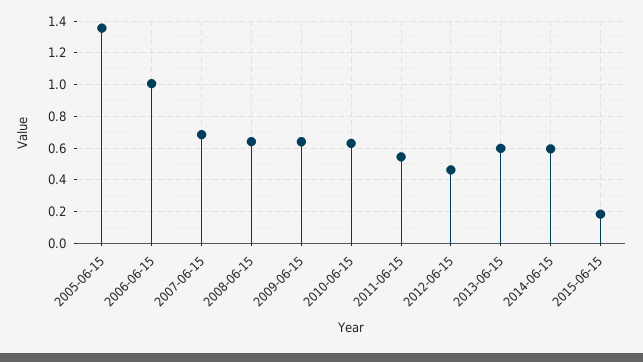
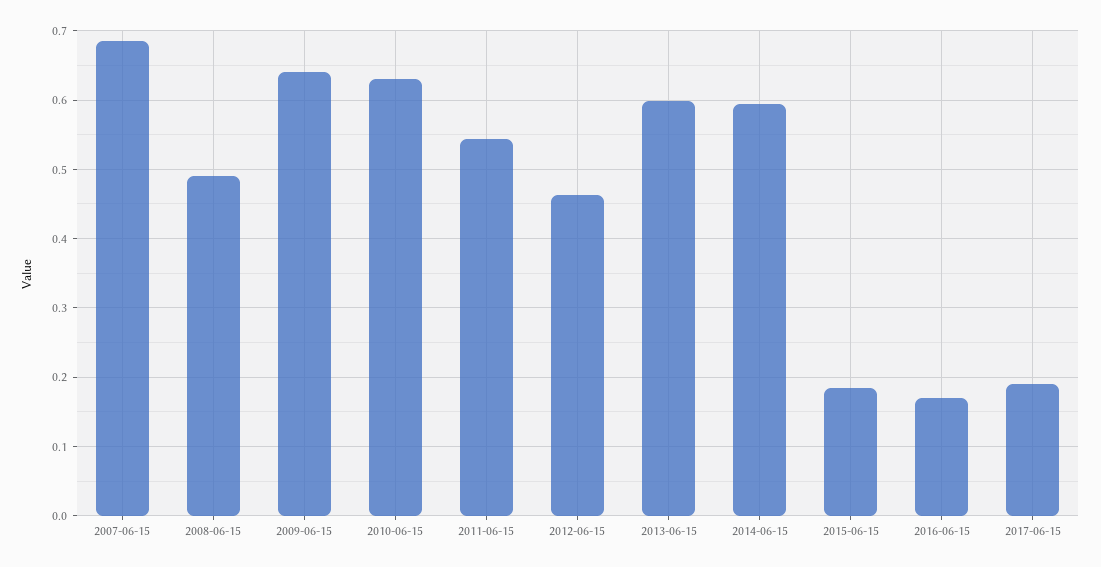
2005-06-15: 1.35 -> none
2006-06-15: 1 -> none
2008-06-15: 0.65 -> 0.49
2016-06-15: none -> 0.17
2017-06-15: none -> 0.19

